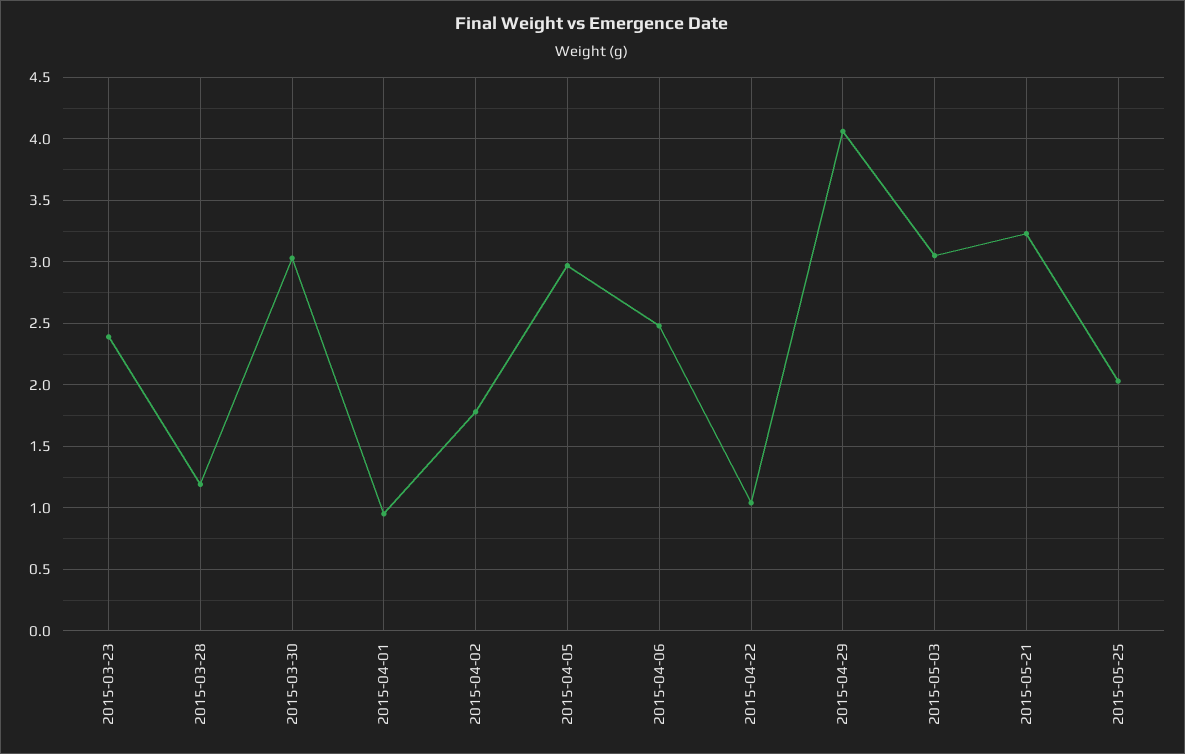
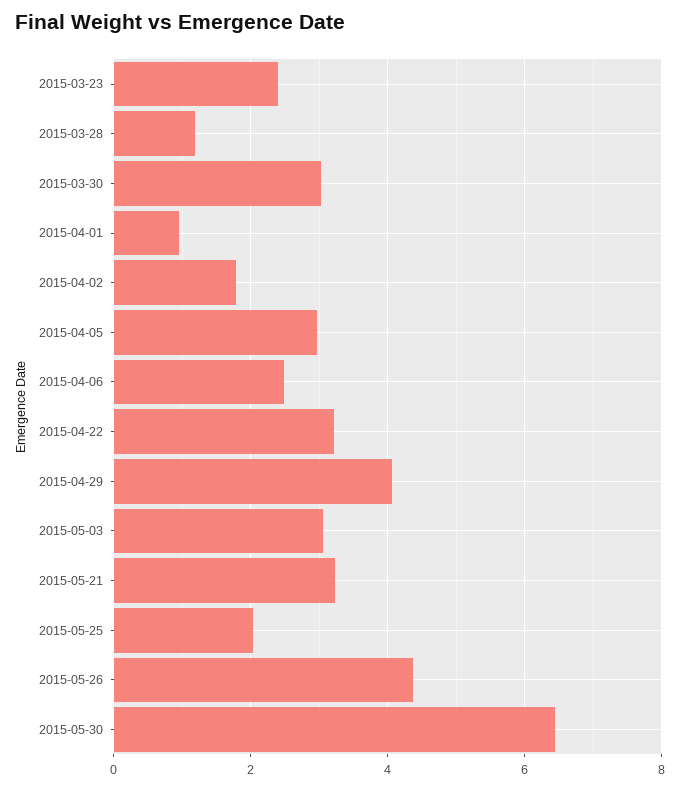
2015-04-22: 1.05 -> 3.2
2015-05-26: none -> 4.4
2015-05-30: none -> 6.4

